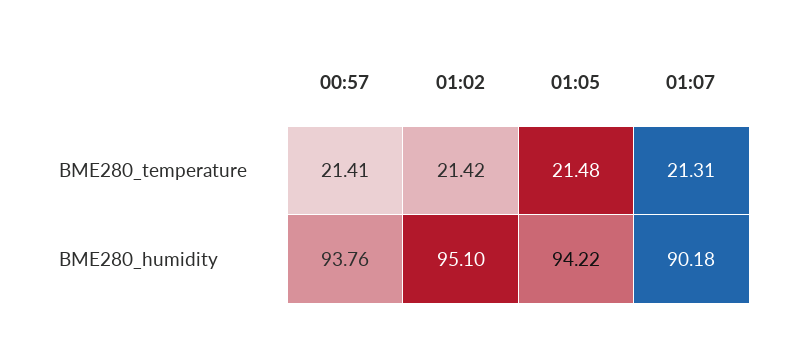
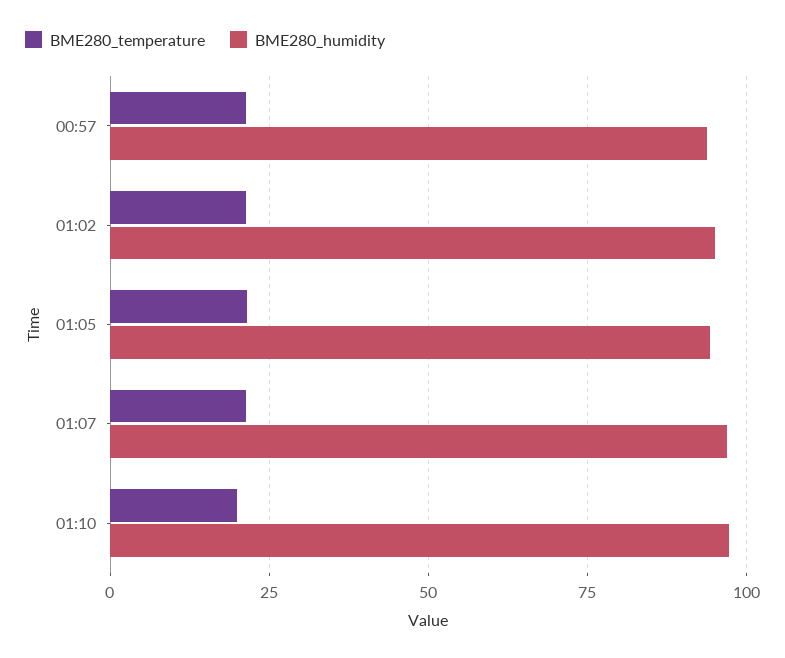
BME280_humidity, 01:07: 90.18 -> 97.5
BME280_temperature, 01:10: none -> 20
BME280_humidity, 01:10: none -> 97.5

